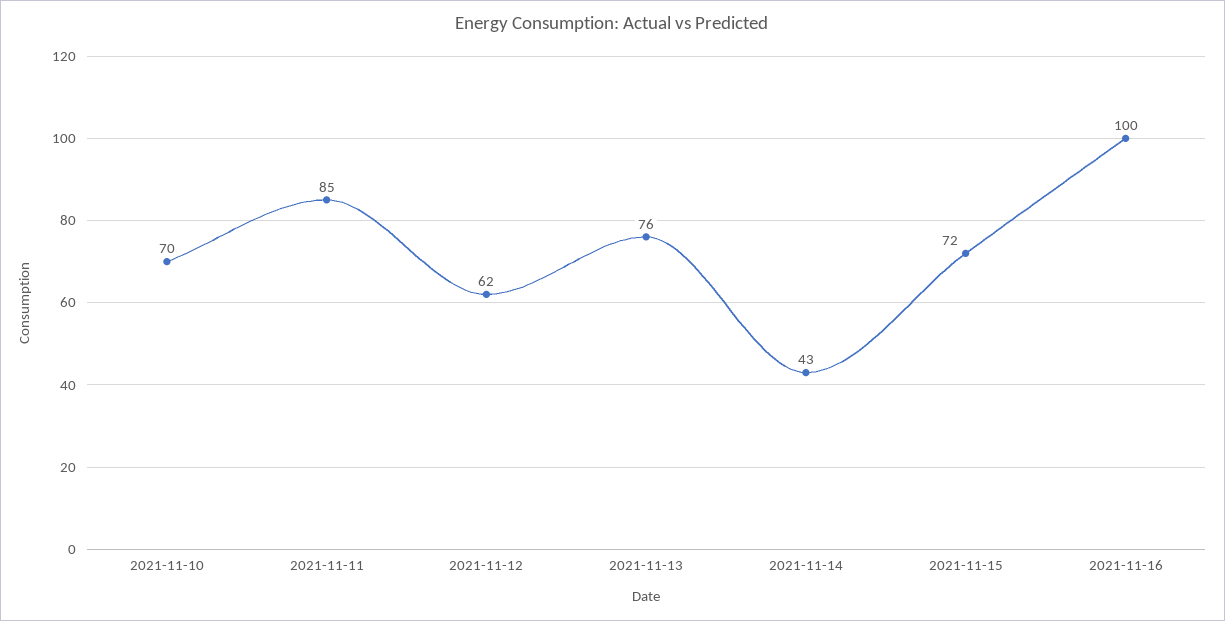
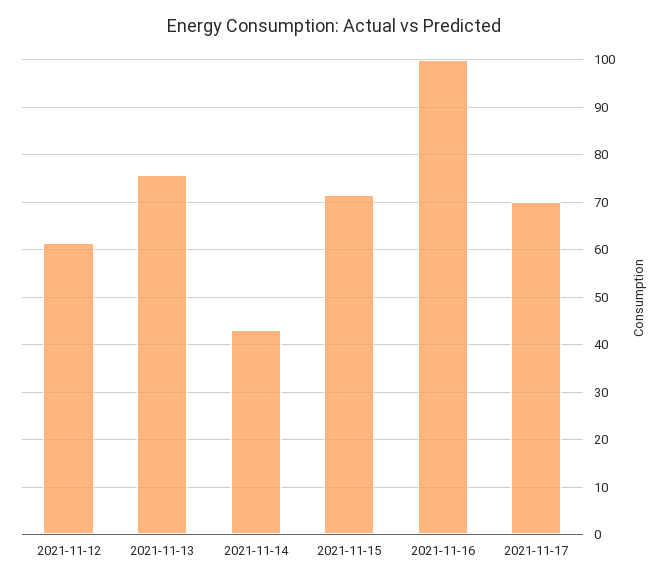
2021-11-10: 70 -> none
2021-11-11: 85 -> none
2021-11-17: none -> 70

